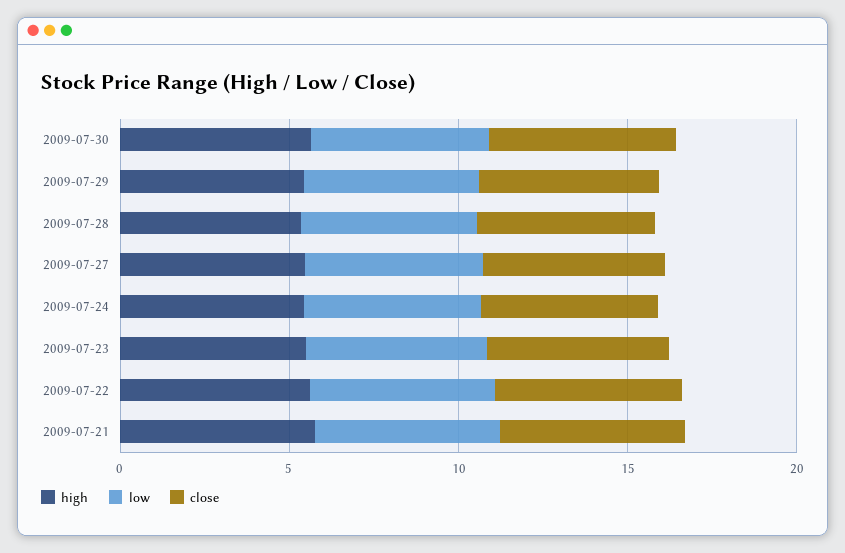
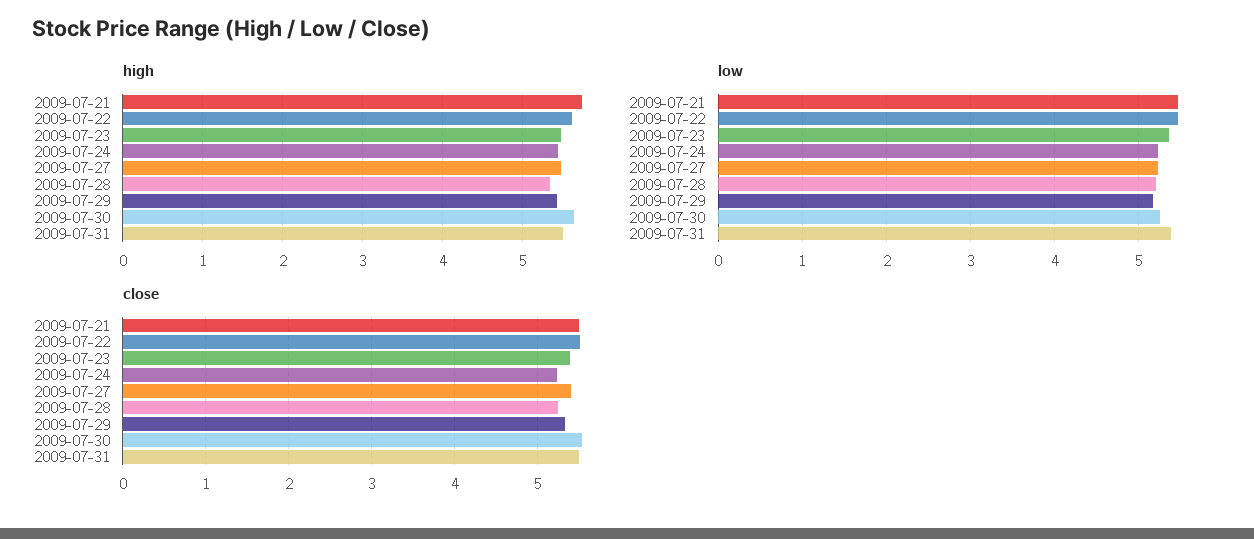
high, 2009-07-31: none -> 5.5
low, 2009-07-31: none -> 5.4
close, 2009-07-31: none -> 5.5

